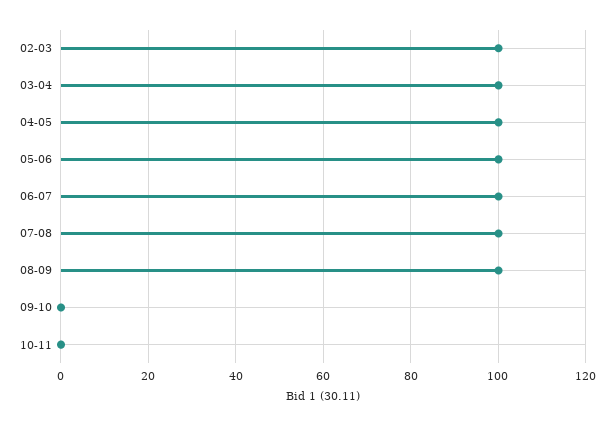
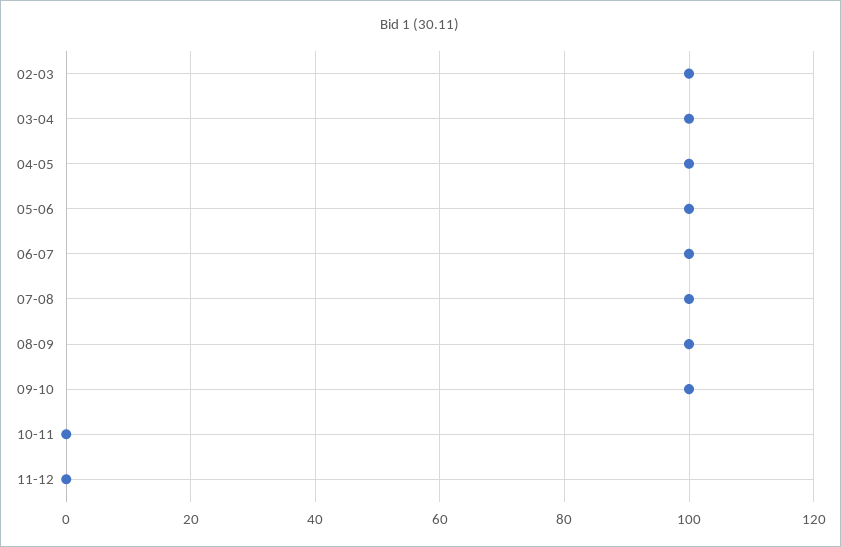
09-10: 0 -> 100
11-12: none -> 0

